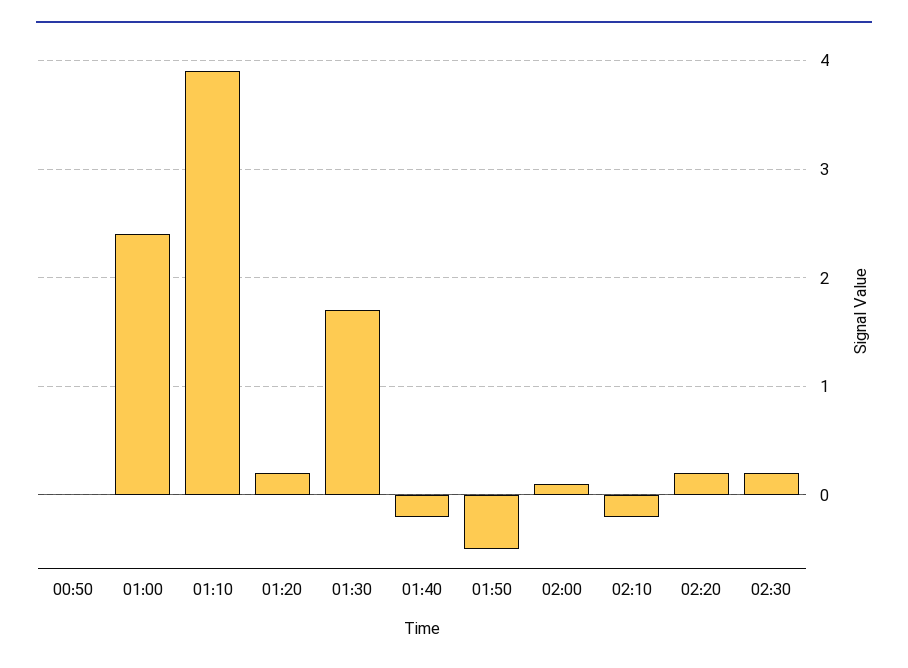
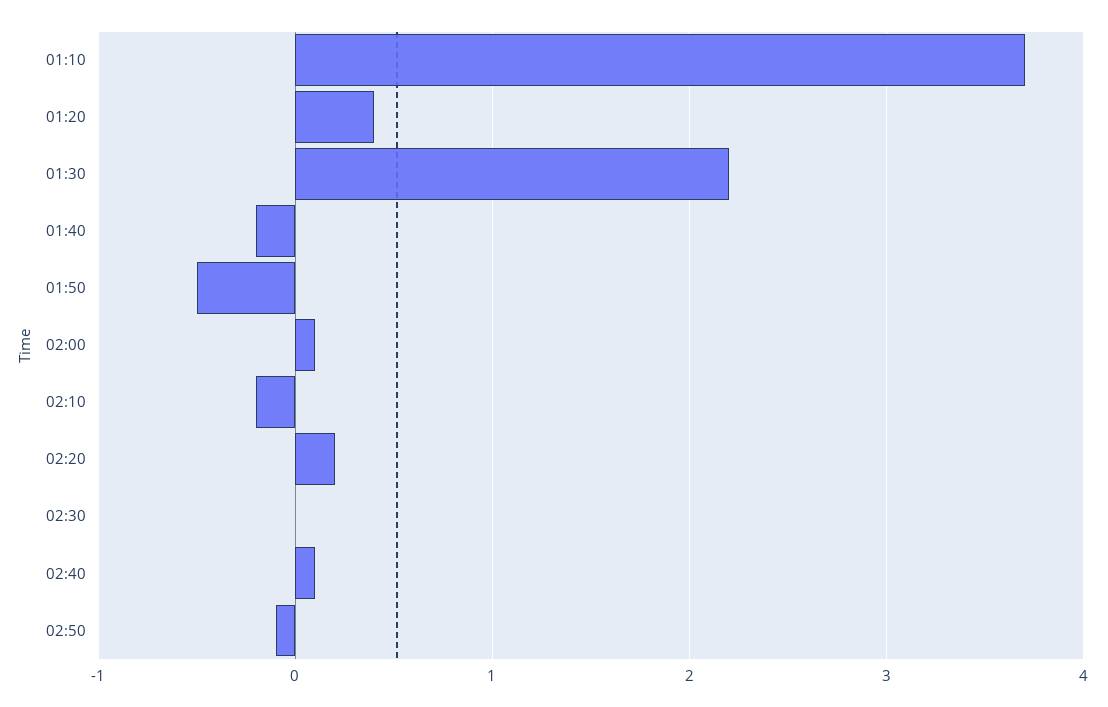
00:50: 0 -> none
01:00: 2.4 -> none
01:10: 3.9 -> 3.7
01:20: 0.2 -> 0.4
01:30: 1.7 -> 2.2
02:30: 0.2 -> 0
02:40: none -> 0.1
02:50: none -> -0.1

